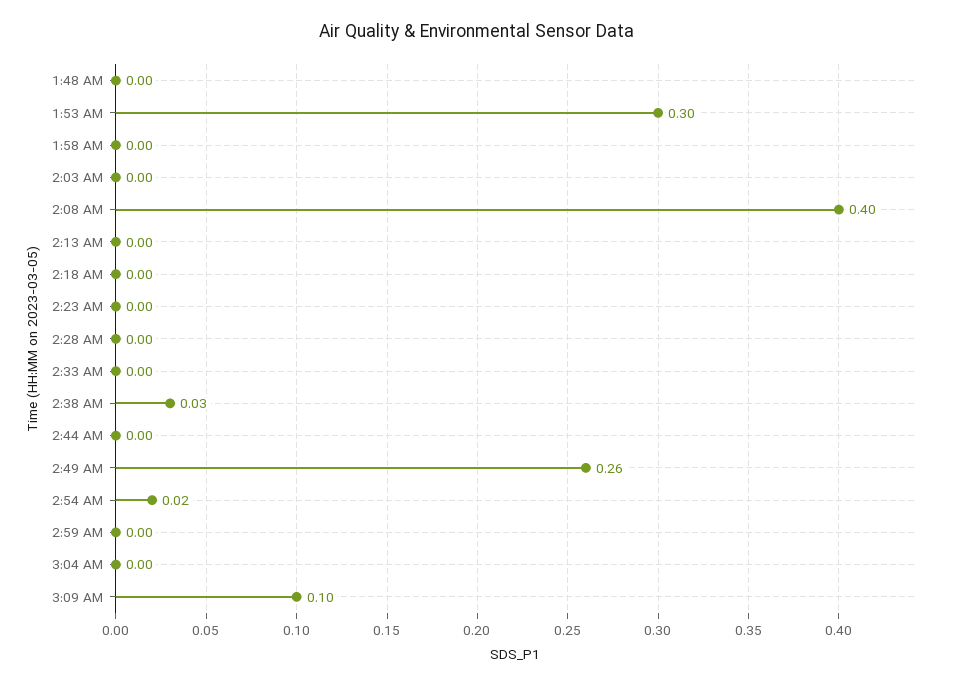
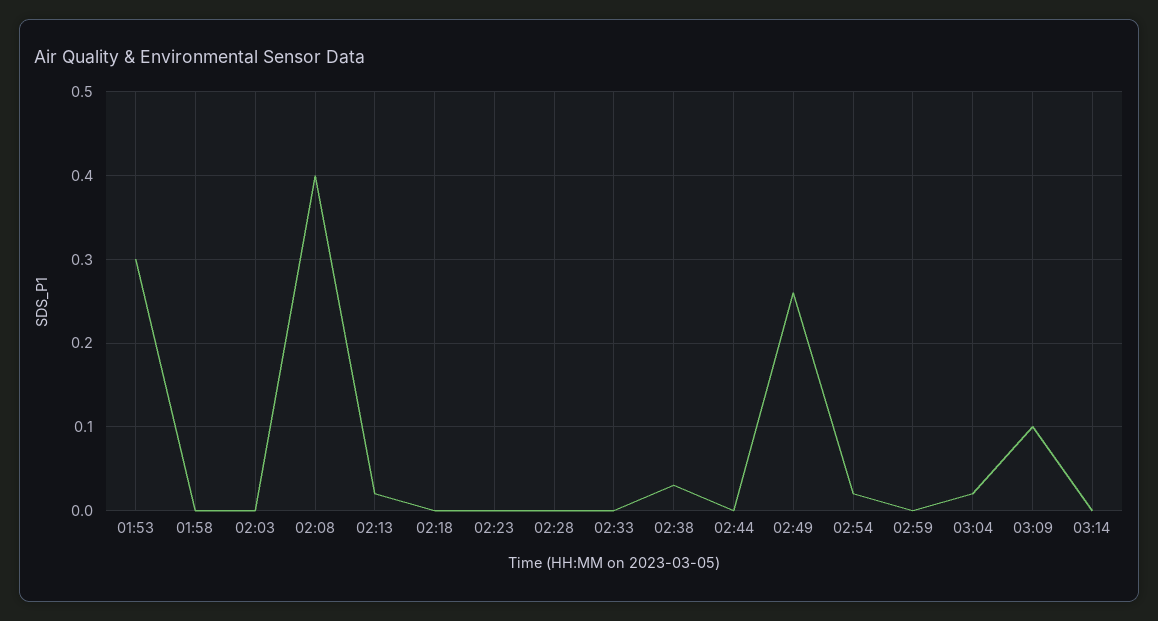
1:48 AM: 0 -> none
2:13 AM: 0 -> 0.02
3:04 AM: 0 -> 0.02
03:14: none -> 0

